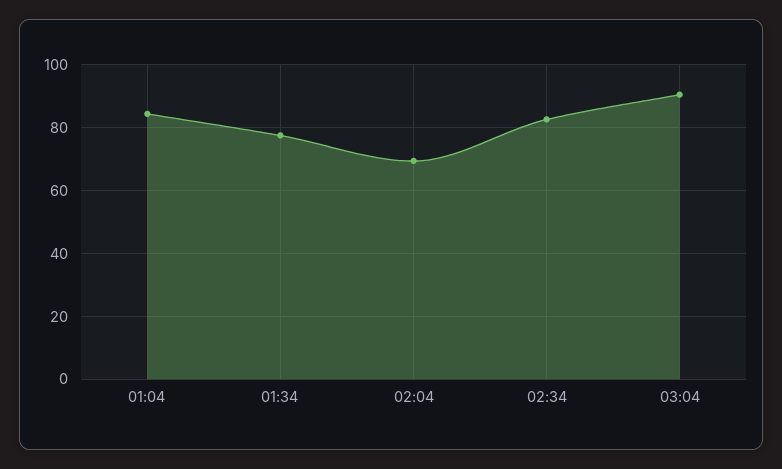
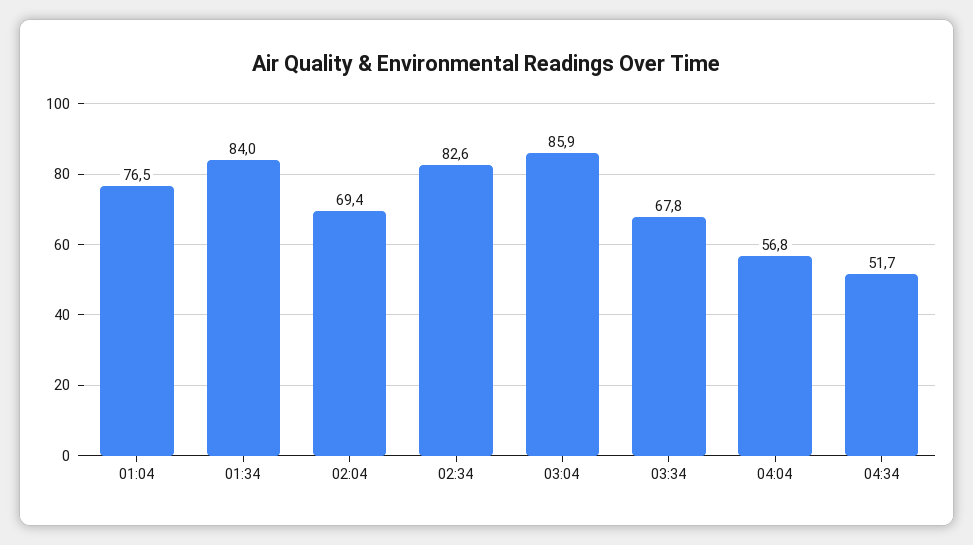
01:04: 84 -> 76.5
01:34: 78 -> 84
03:04: 90 -> 85.9
03:34: none -> 67.8
04:04: none -> 56.8
04:34: none -> 51.7

